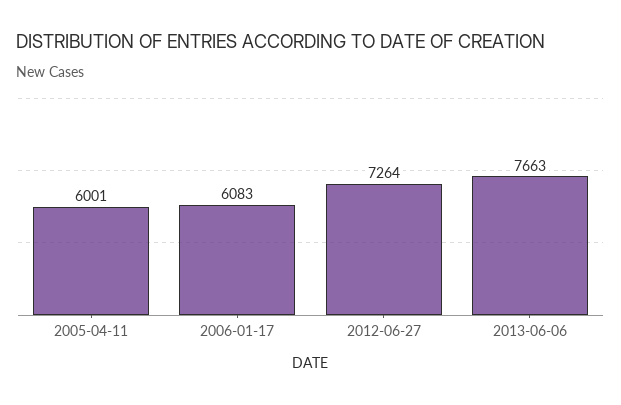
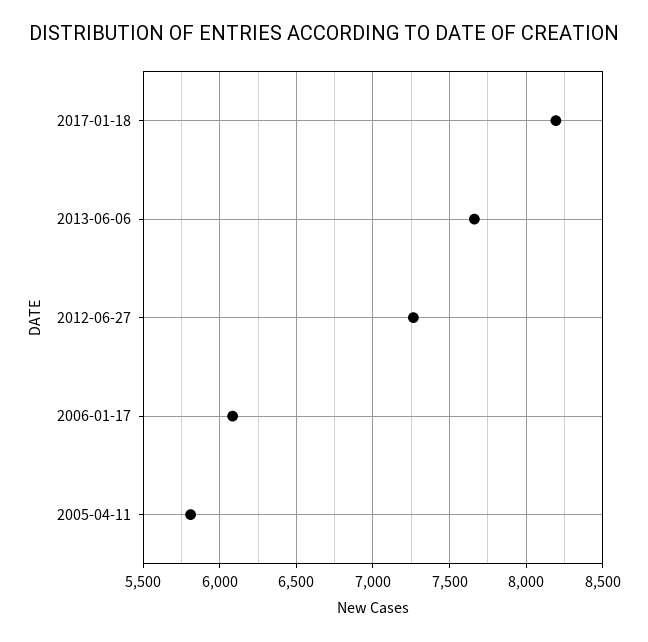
2005-04-11: 6001 -> 5800
2017-01-18: none -> 8200

